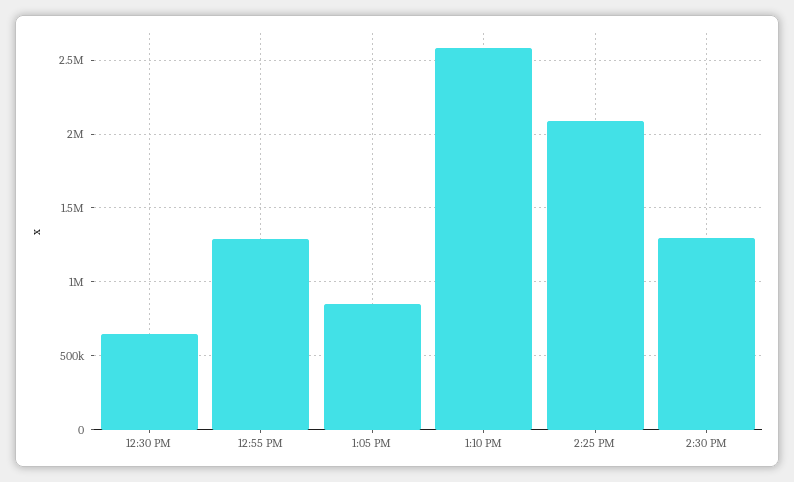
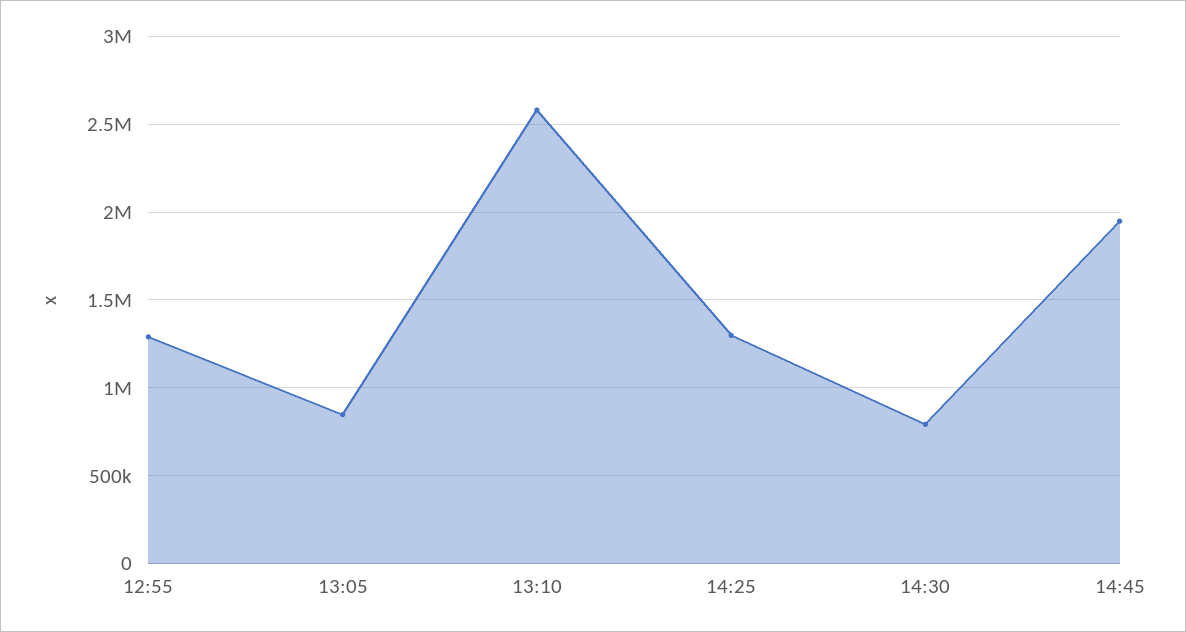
12:30 PM: 650000 -> none
2:25 PM: 2100000 -> 1300000
2:30 PM: 1300000 -> 800000
14:45: none -> 1950000

